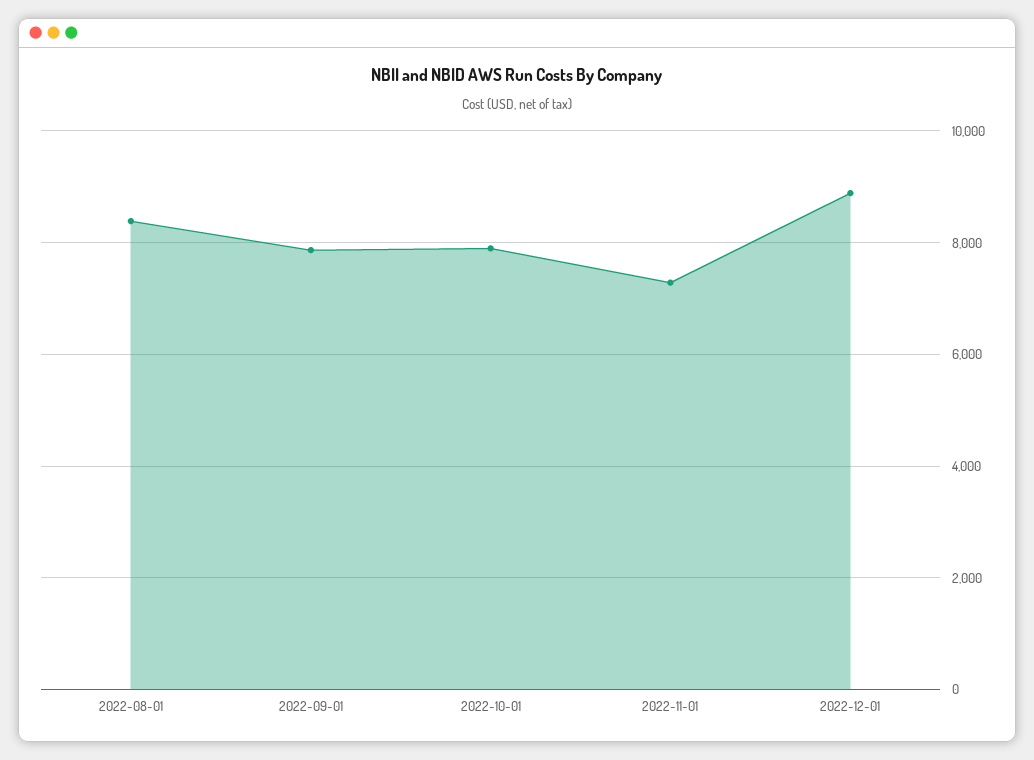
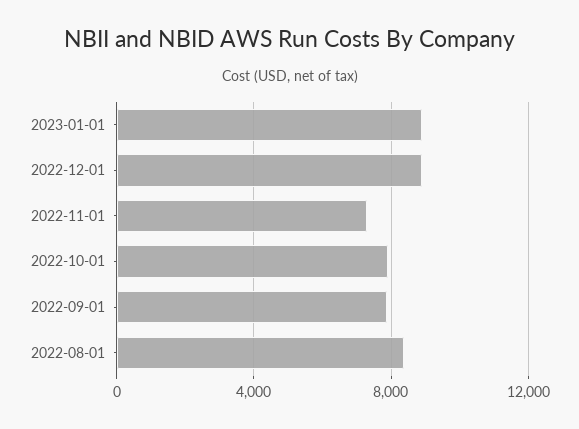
2023-01-01: none -> 9000

